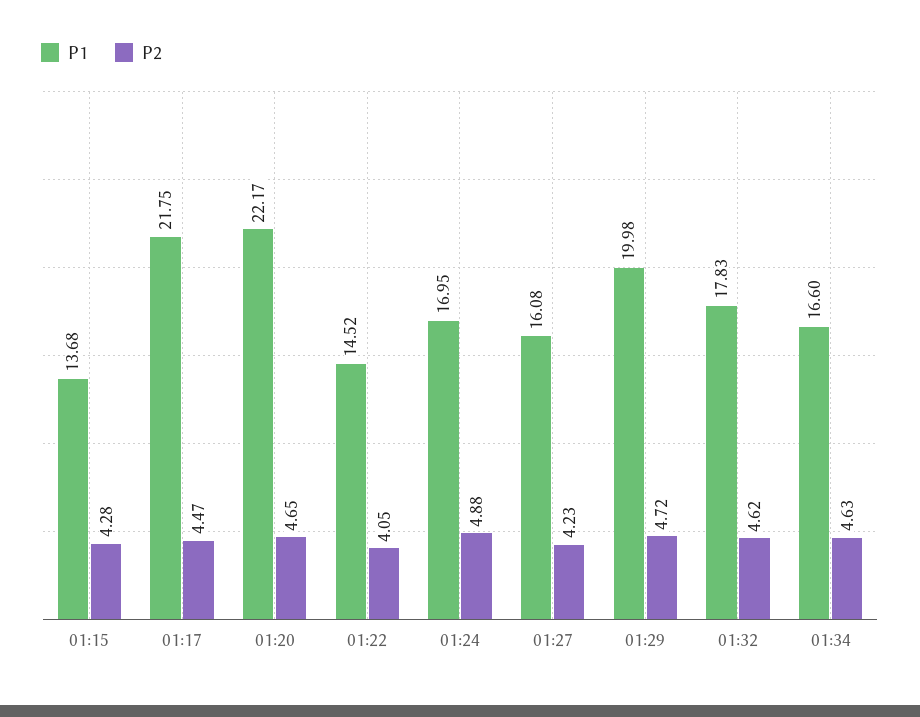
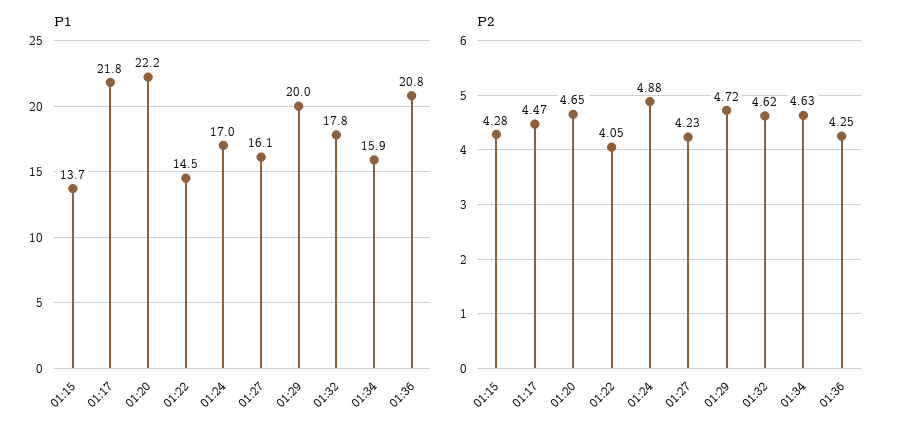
P1, 01:34: 16.6 -> 15.9
P1, 01:36: none -> 20.8
P2, 01:36: none -> 4.25

